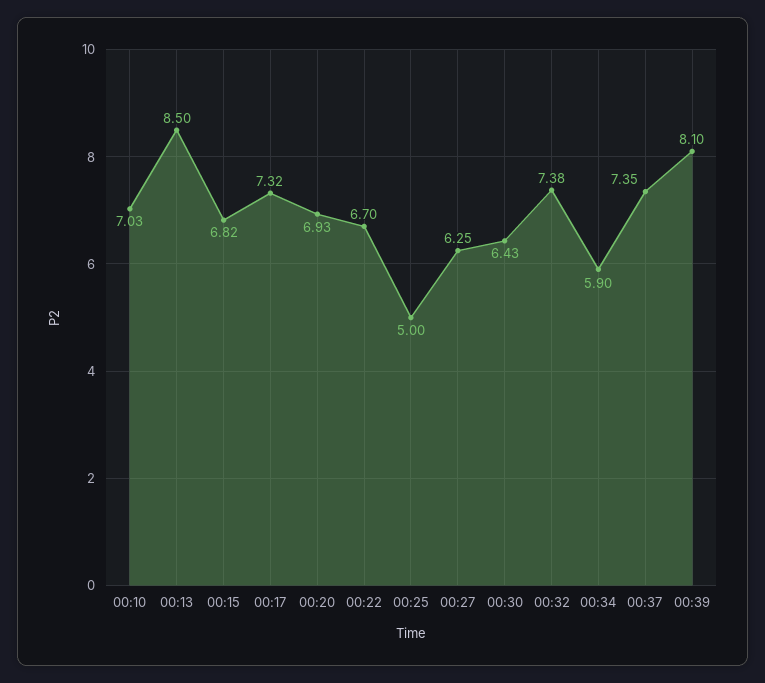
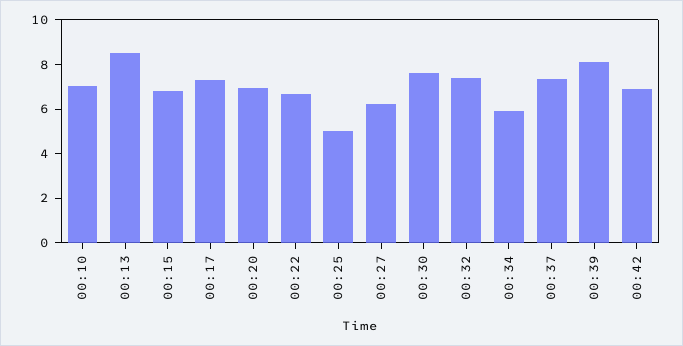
00:30: 6.43 -> 7.5
00:42: none -> 7

